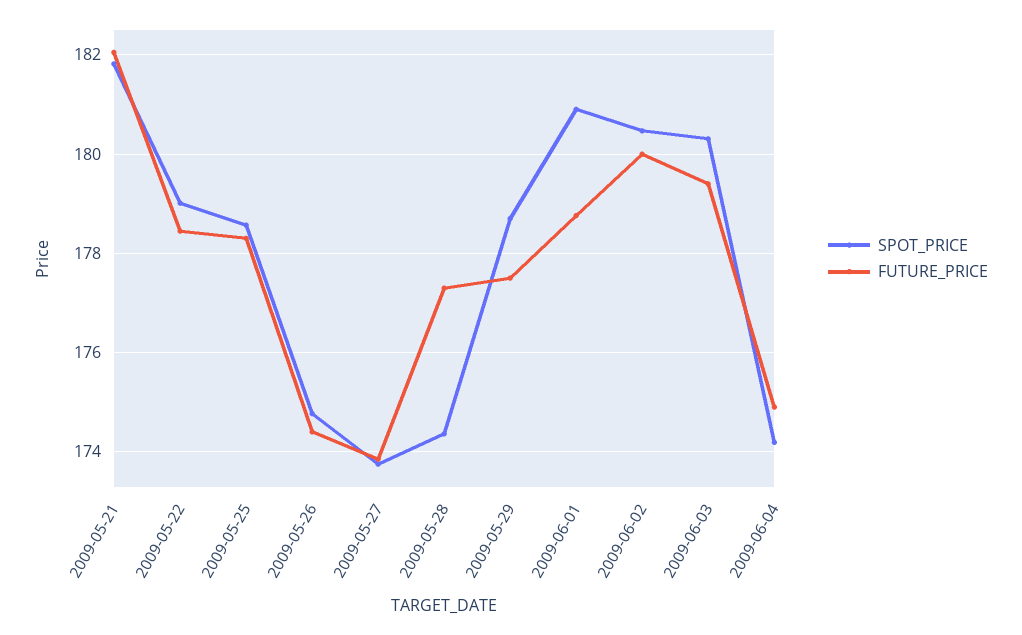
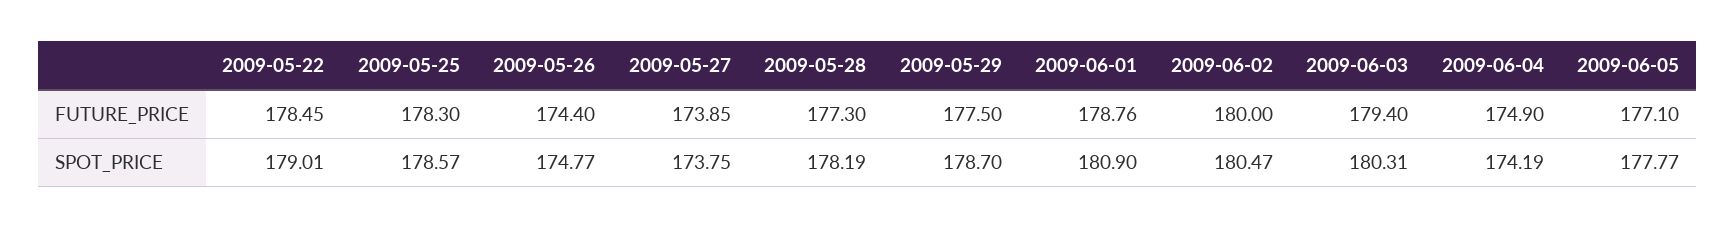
SPOT_PRICE, 2009-05-21: 181.8 -> none
FUTURE_PRICE, 2009-05-21: 182 -> none
SPOT_PRICE, 2009-05-28: 174.4 -> 178.19
FUTURE_PRICE, 2009-06-05: none -> 177.1
SPOT_PRICE, 2009-06-05: none -> 177.77

